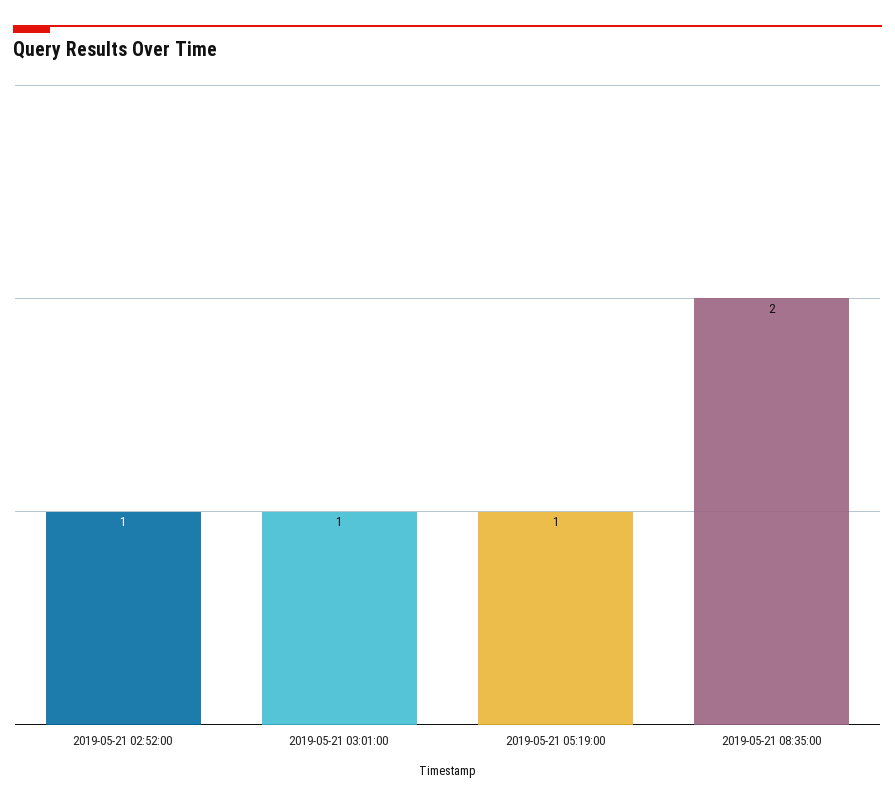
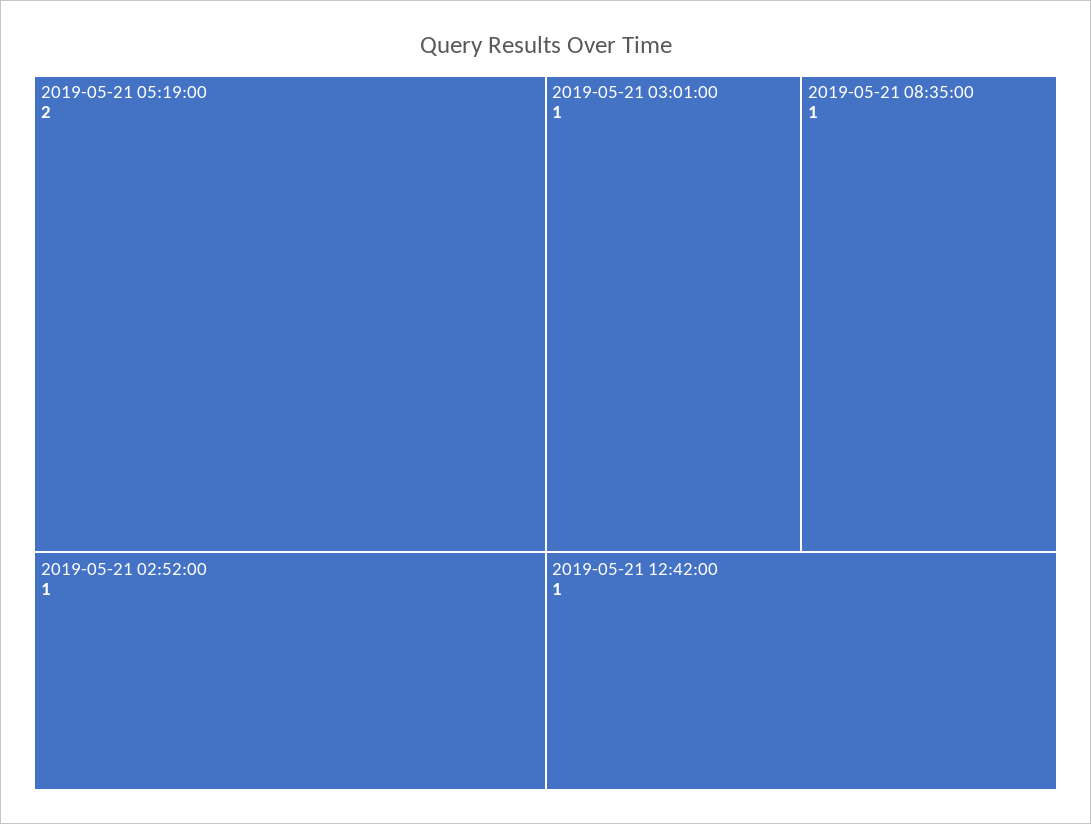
2019-05-21 05:19:00: 1 -> 2
2019-05-21 08:35:00: 2 -> 1
2019-05-21 12:42:00: none -> 1

